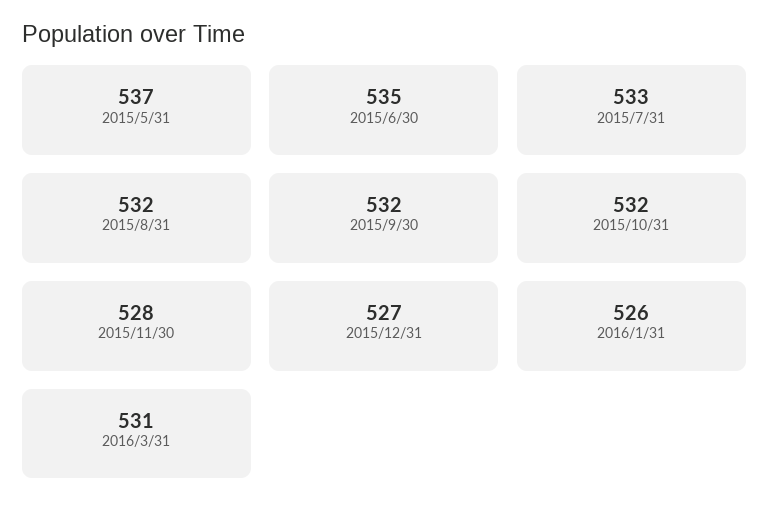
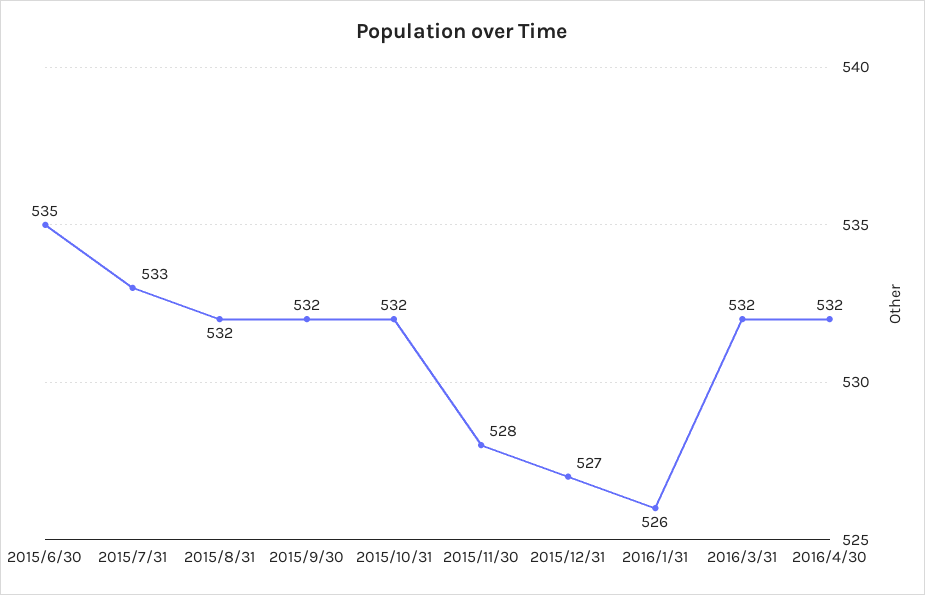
2015/5/31: 537 -> none
2016/3/31: 531 -> 532
2016/4/30: none -> 532

